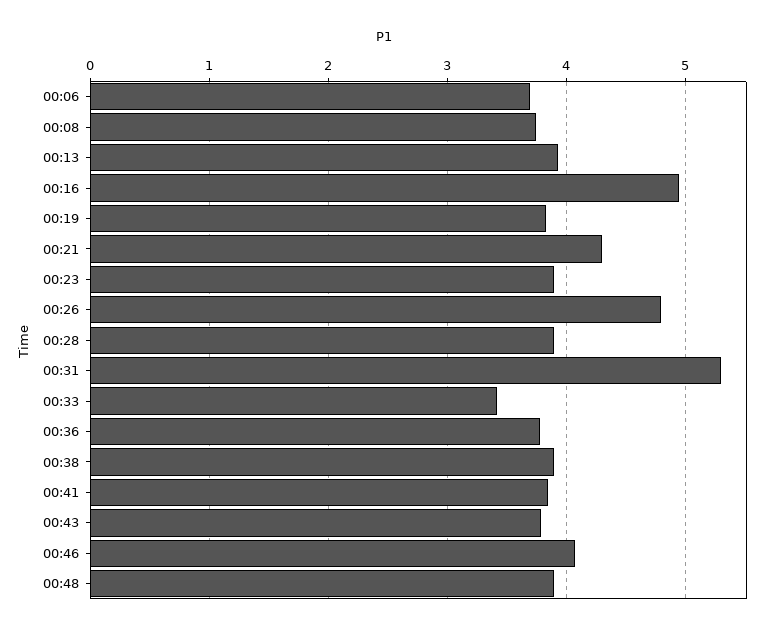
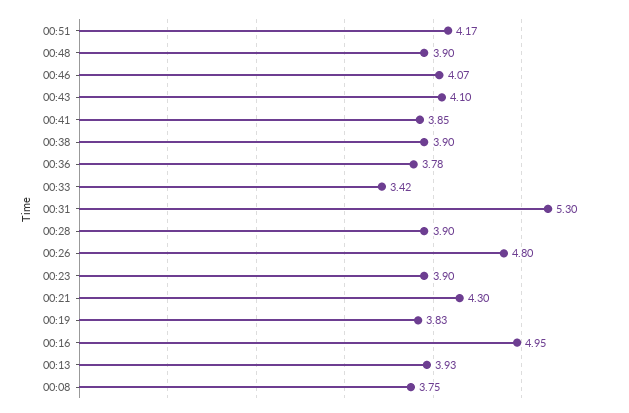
00:06: 3.7 -> none
00:43: 3.8 -> 4.1
00:51: none -> 4.17

